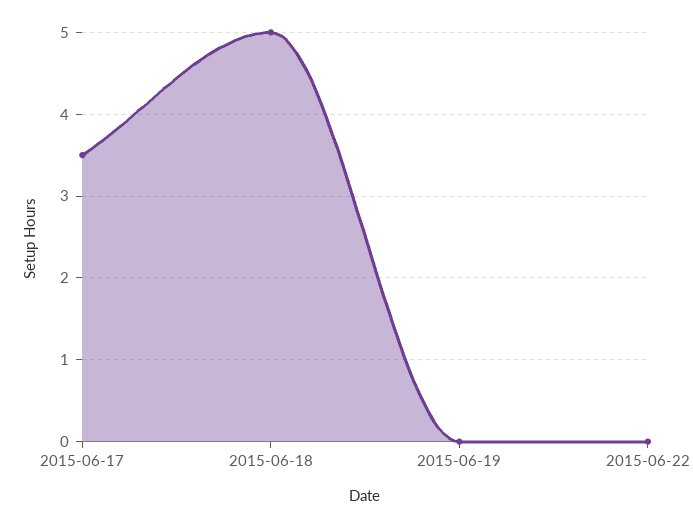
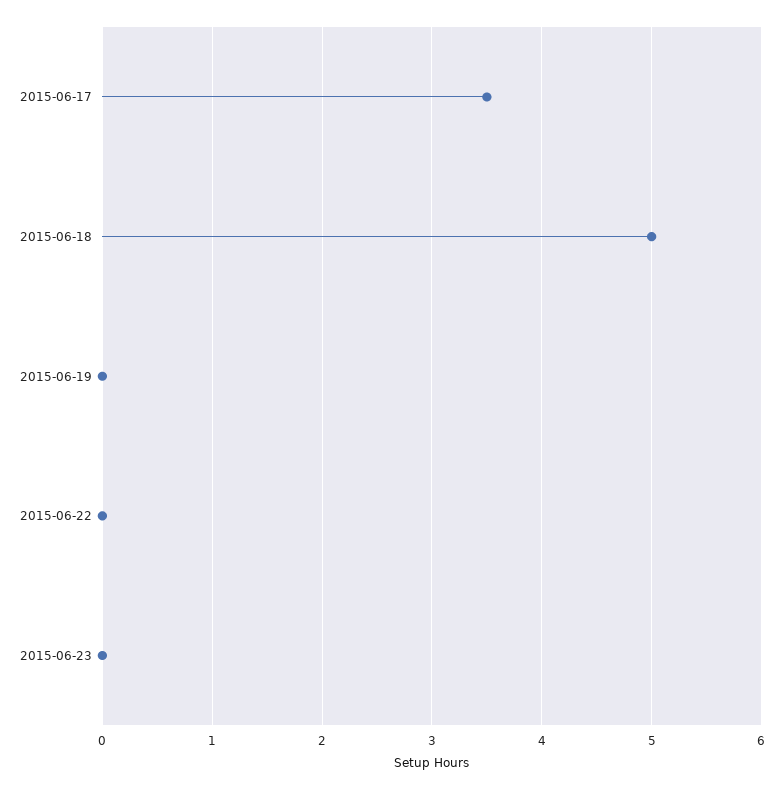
2015-06-23: none -> 0

